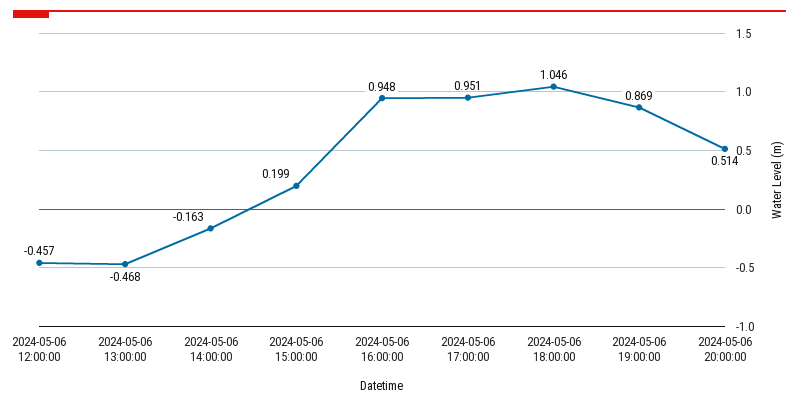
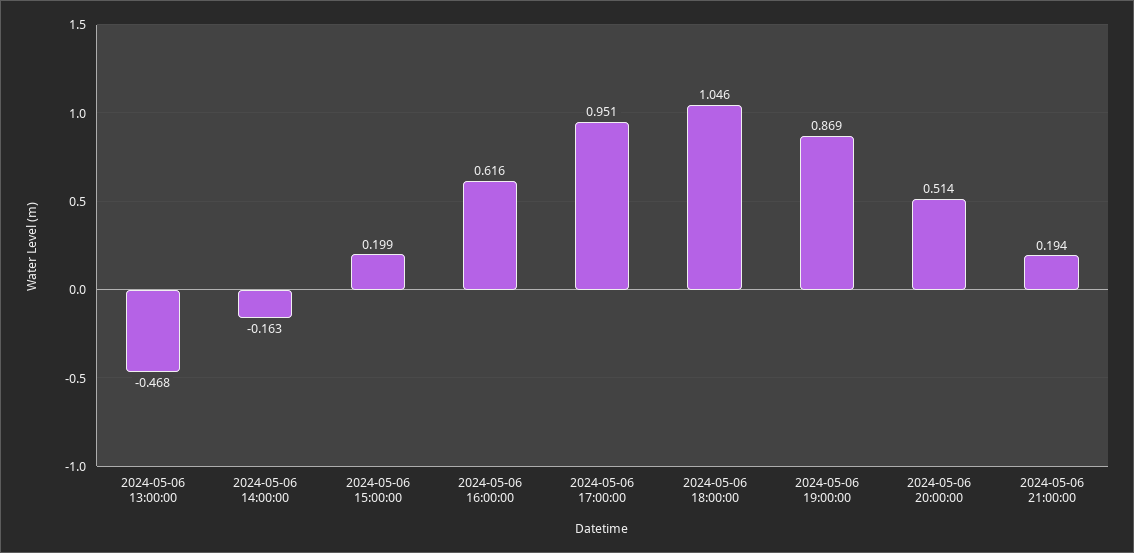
2024-05-06 12:00:00: -0.457 -> none
2024-05-06 16:00:00: 0.948 -> 0.616
2024-05-06 21:00:00: none -> 0.194

